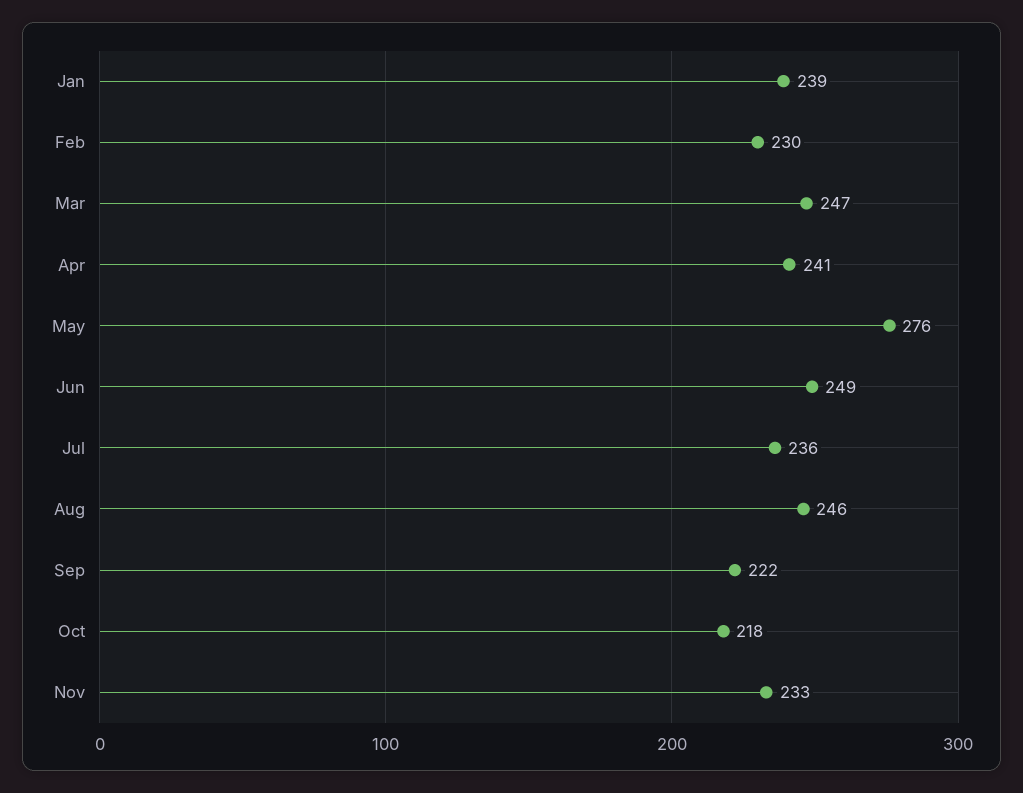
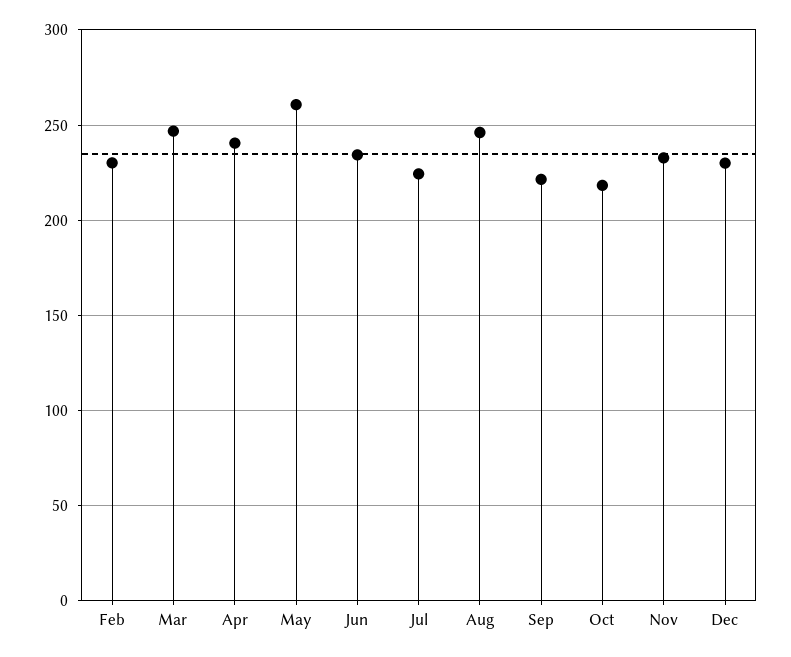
Jan: 239 -> none
May: 276 -> 260
Jun: 249 -> 235
Jul: 236 -> 225
Dec: none -> 230

